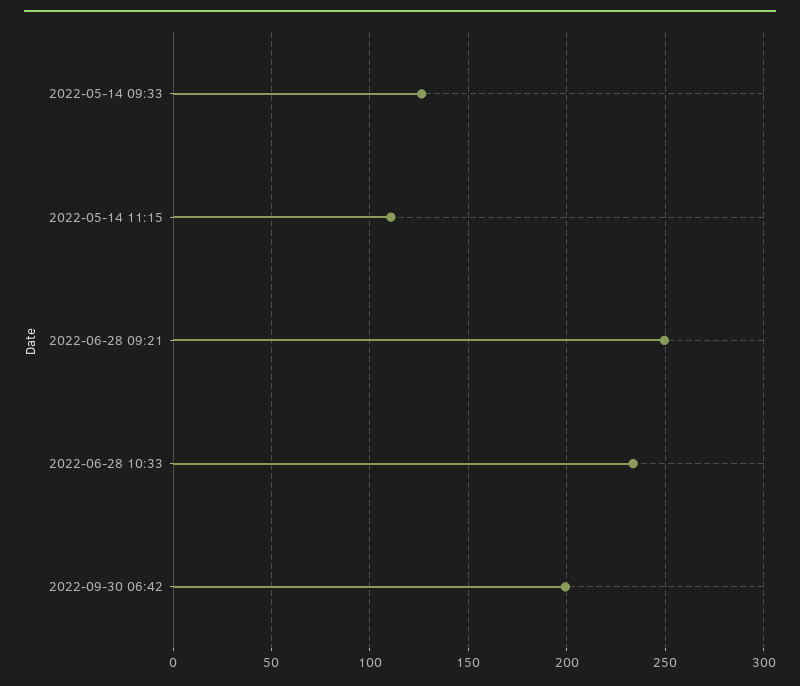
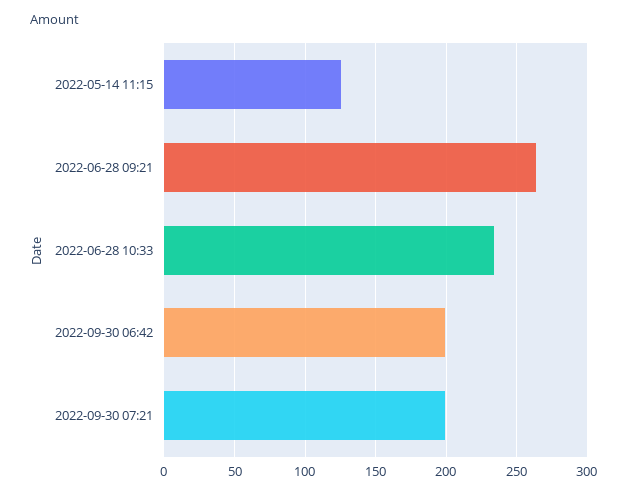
2022-05-14 09:33: 125 -> none
2022-05-14 11:15: 110 -> 125
2022-06-28 09:21: 250 -> 265
2022-09-30 07:21: none -> 200

